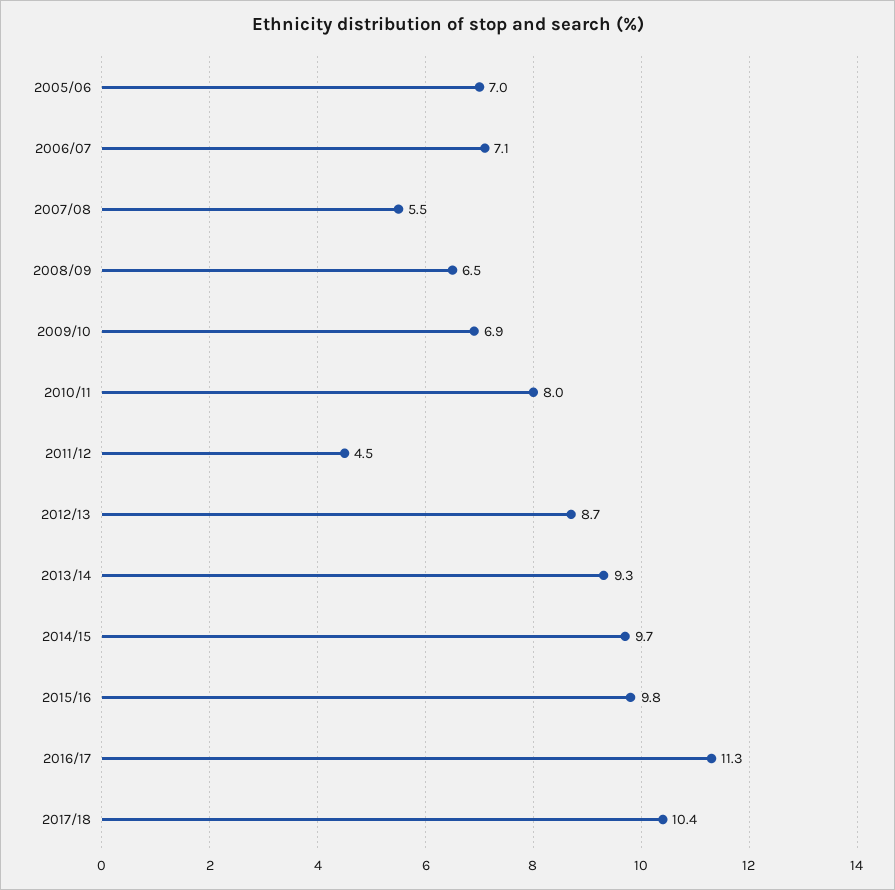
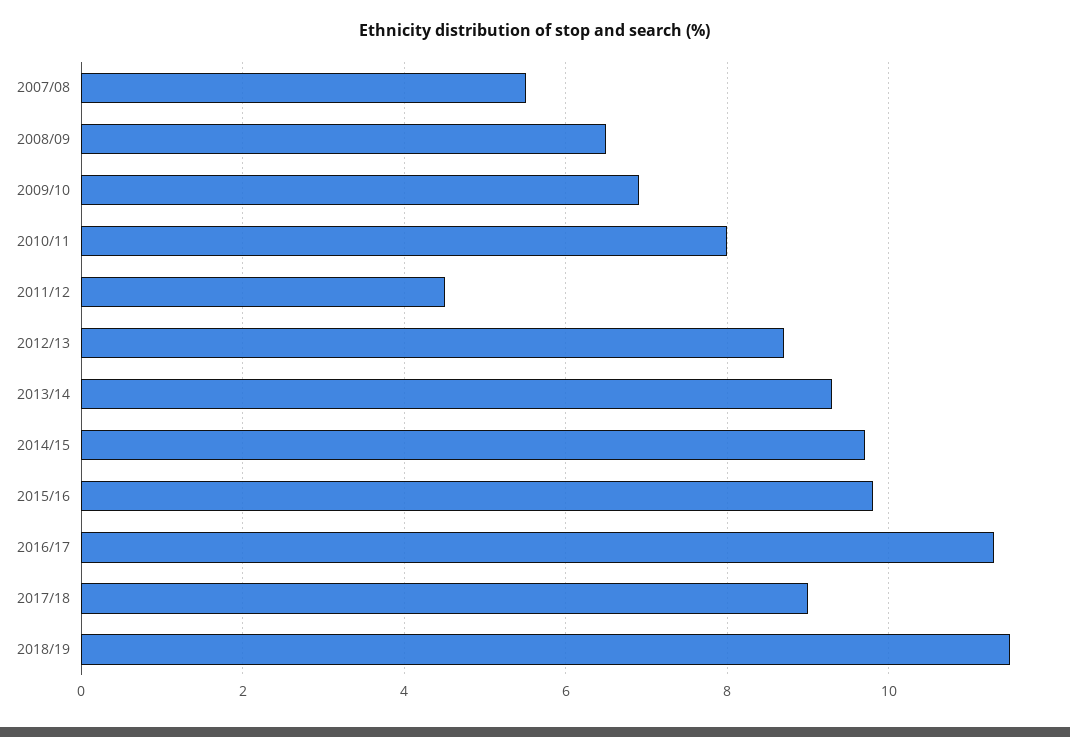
2005/06: 7 -> none
2006/07: 7.1 -> none
2017/18: 10.4 -> 9
2018/19: none -> 11.5

